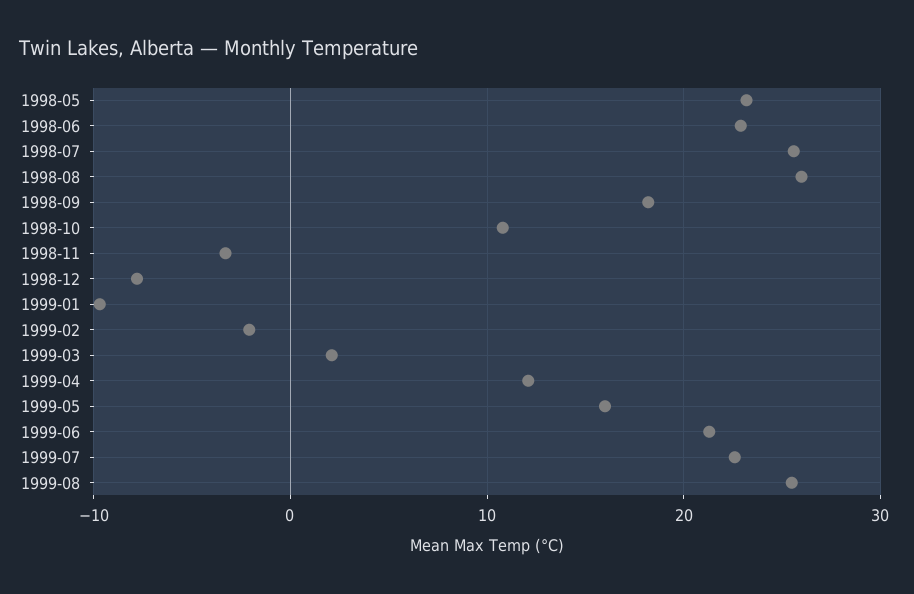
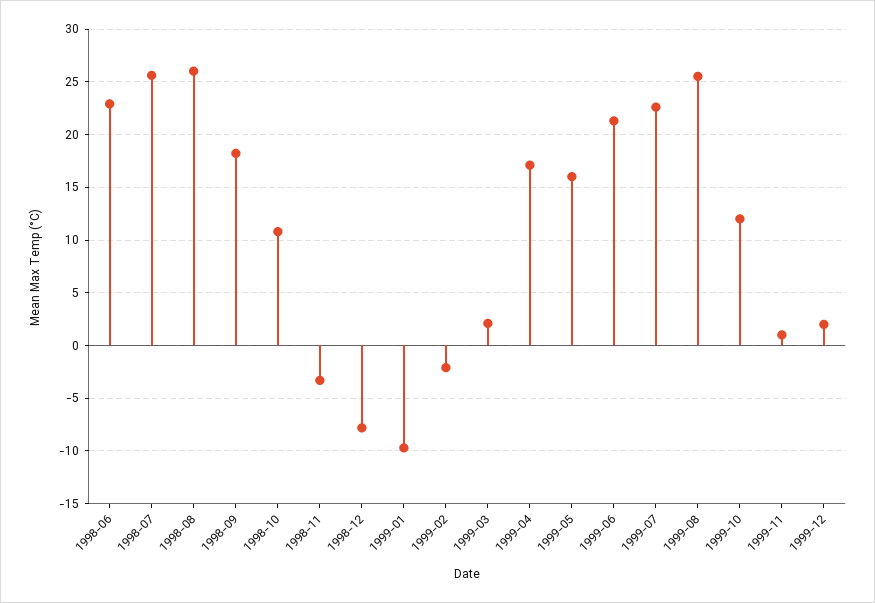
1998-05: 23 -> none
1999-04: 12 -> 17
1999-10: none -> 12
1999-11: none -> 1
1999-12: none -> 2

